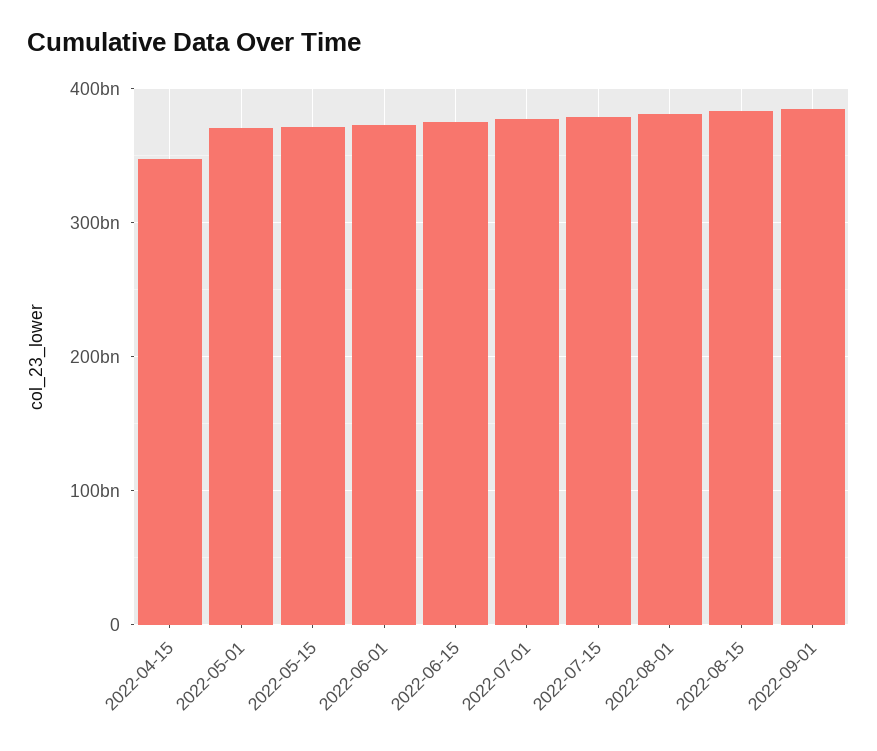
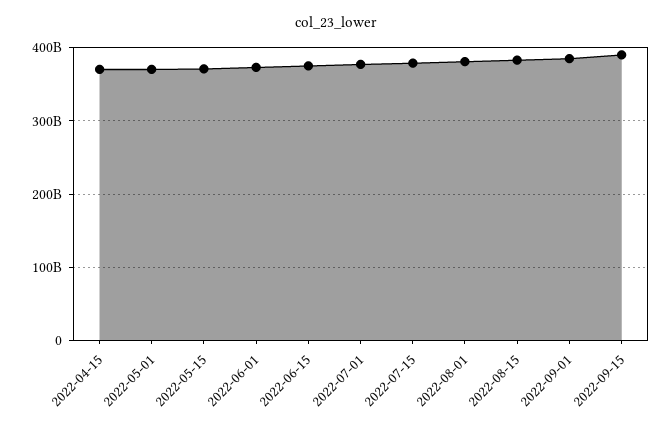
2022-04-15: 350000000000 -> 370000000000
2022-09-15: none -> 390000000000

